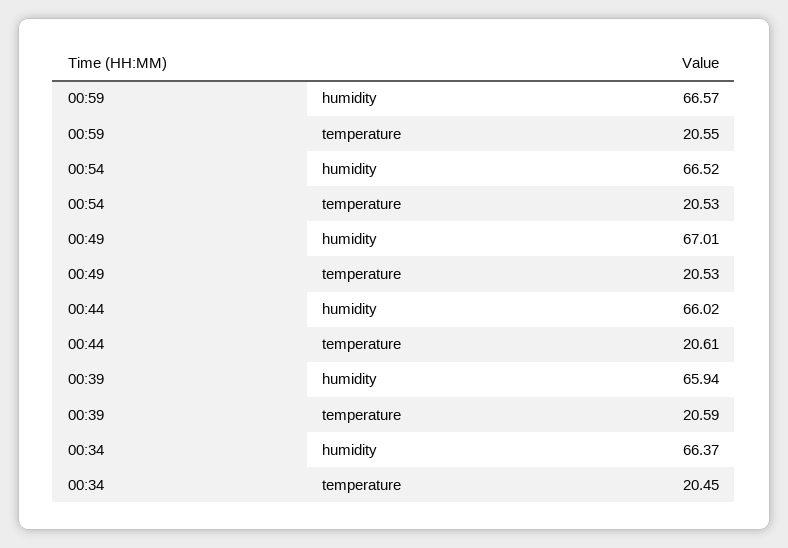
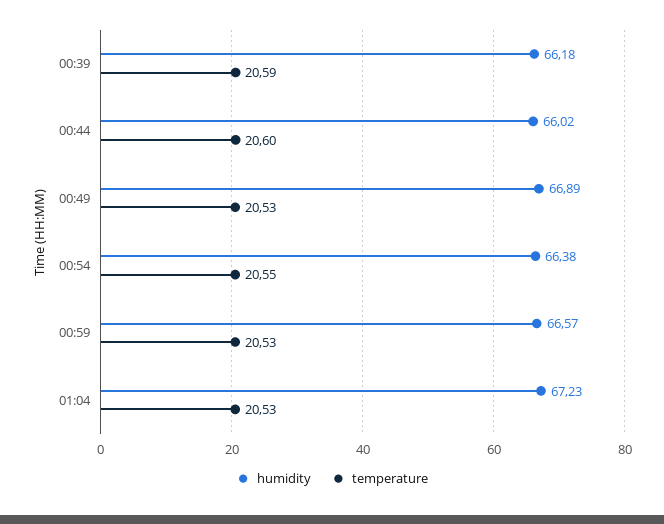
temperature, 00:59: 20.55 -> 20.53
humidity, 00:54: 66.52 -> 66.38
temperature, 00:54: 20.53 -> 20.55
humidity, 00:49: 67.01 -> 66.89
temperature, 00:44: 20.61 -> 20.6
humidity, 00:39: 65.94 -> 66.18
humidity, 00:34: 66.37 -> none
temperature, 00:34: 20.45 -> none
humidity, 01:04: none -> 67.23
temperature, 01:04: none -> 20.53

